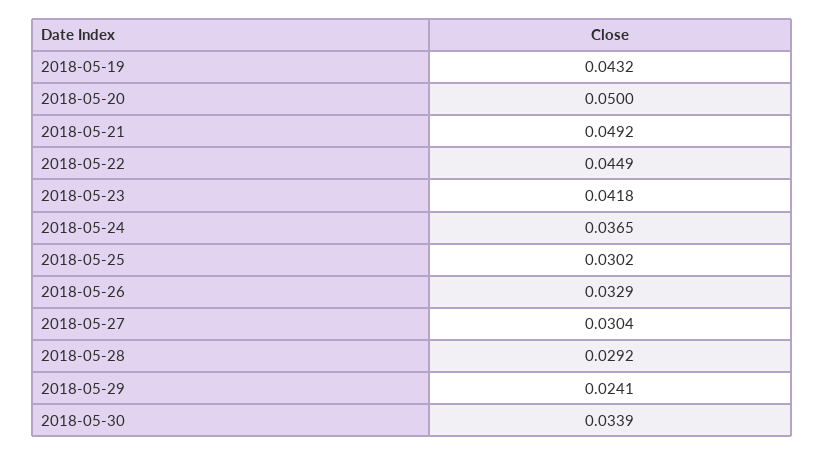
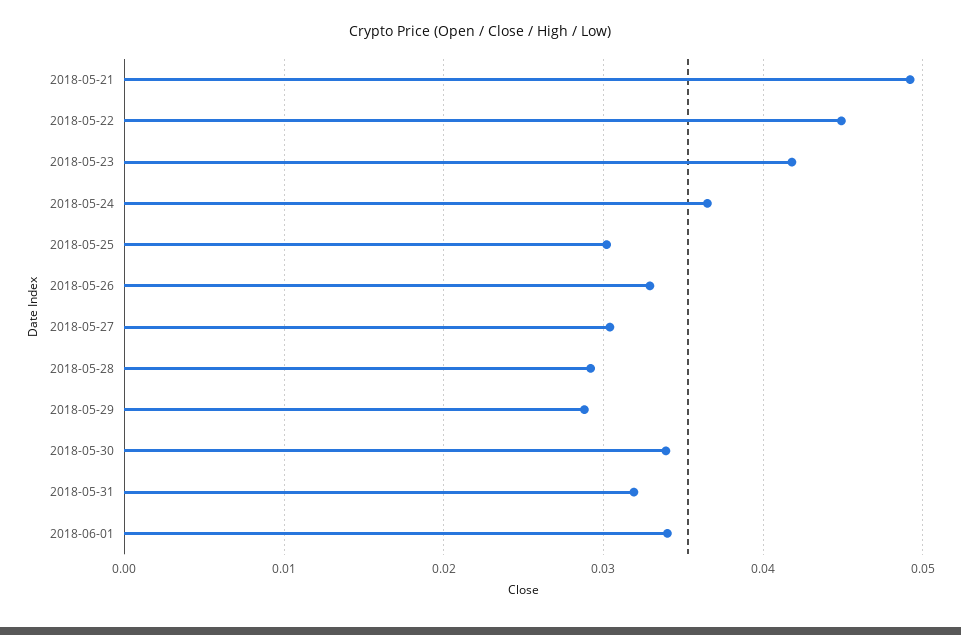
2018-05-19: 0.0432 -> none
2018-05-20: 0.05 -> none
2018-05-29: 0.0241 -> 0.029
2018-05-31: none -> 0.032
2018-06-01: none -> 0.034

